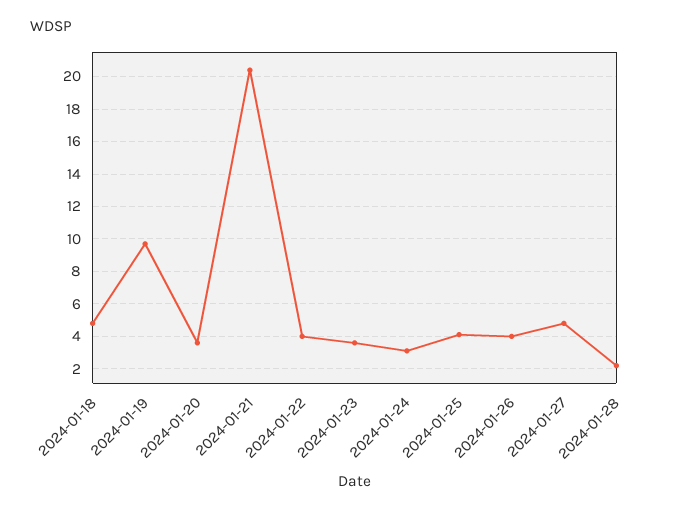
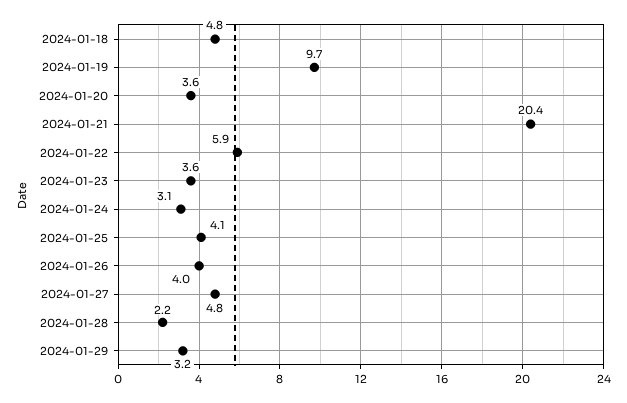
2024-01-22: 4 -> 5.9
2024-01-29: none -> 3.2

